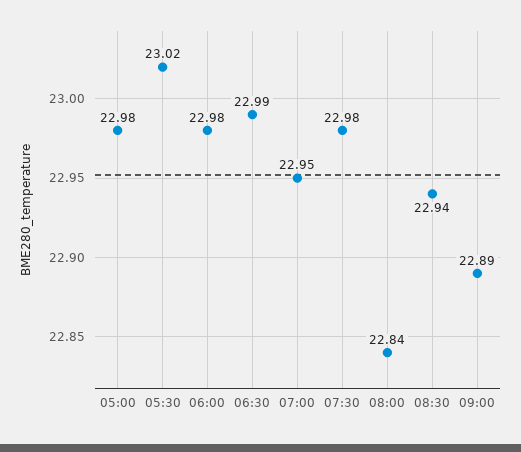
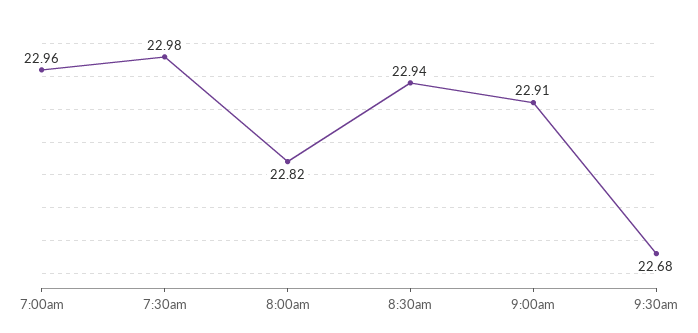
05:00: 22.98 -> none
05:30: 23.02 -> none
06:00: 22.98 -> none
06:30: 22.99 -> none
07:00: 22.95 -> 22.96
08:00: 22.84 -> 22.82
09:00: 22.89 -> 22.91
9:30am: none -> 22.68

